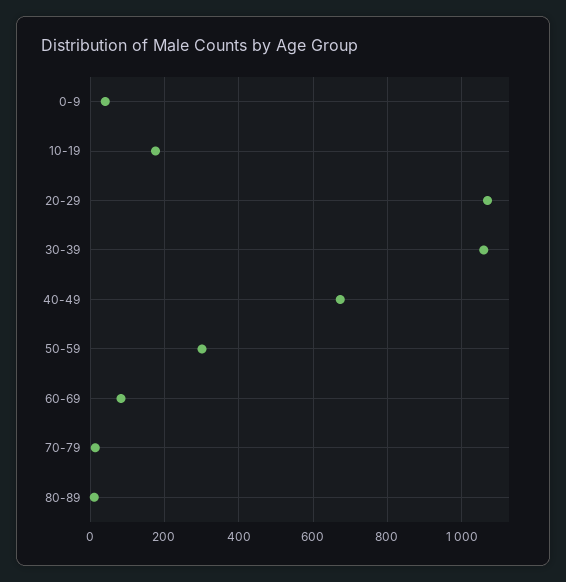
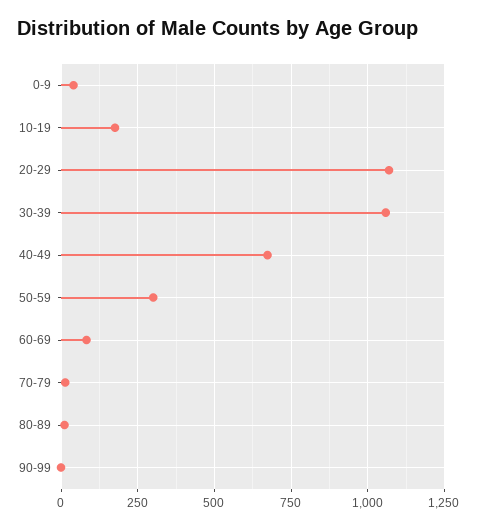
90-99: none -> 0

